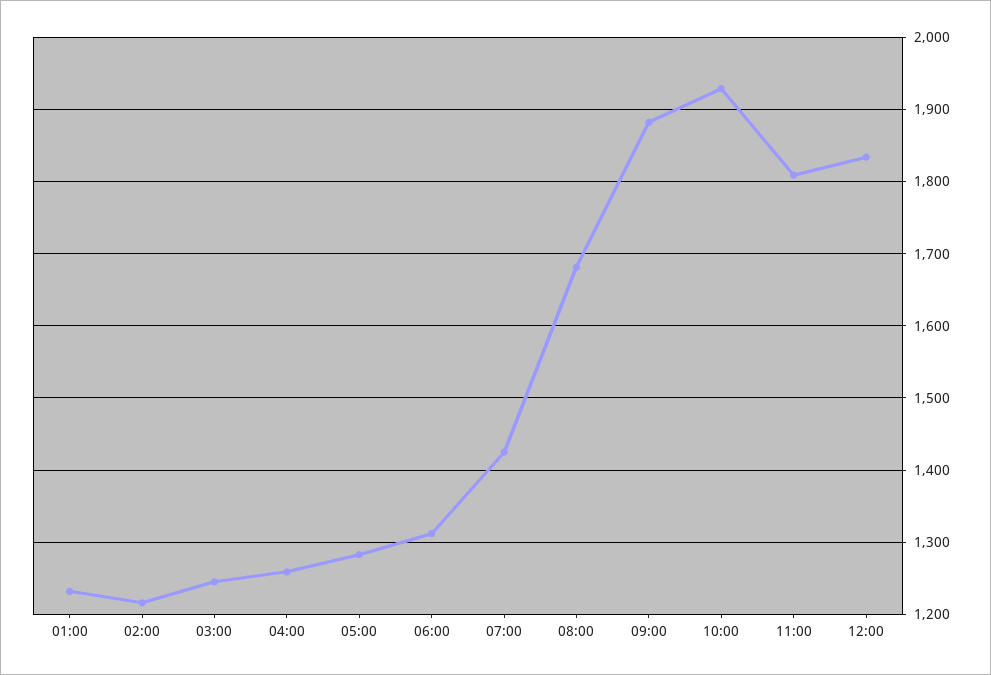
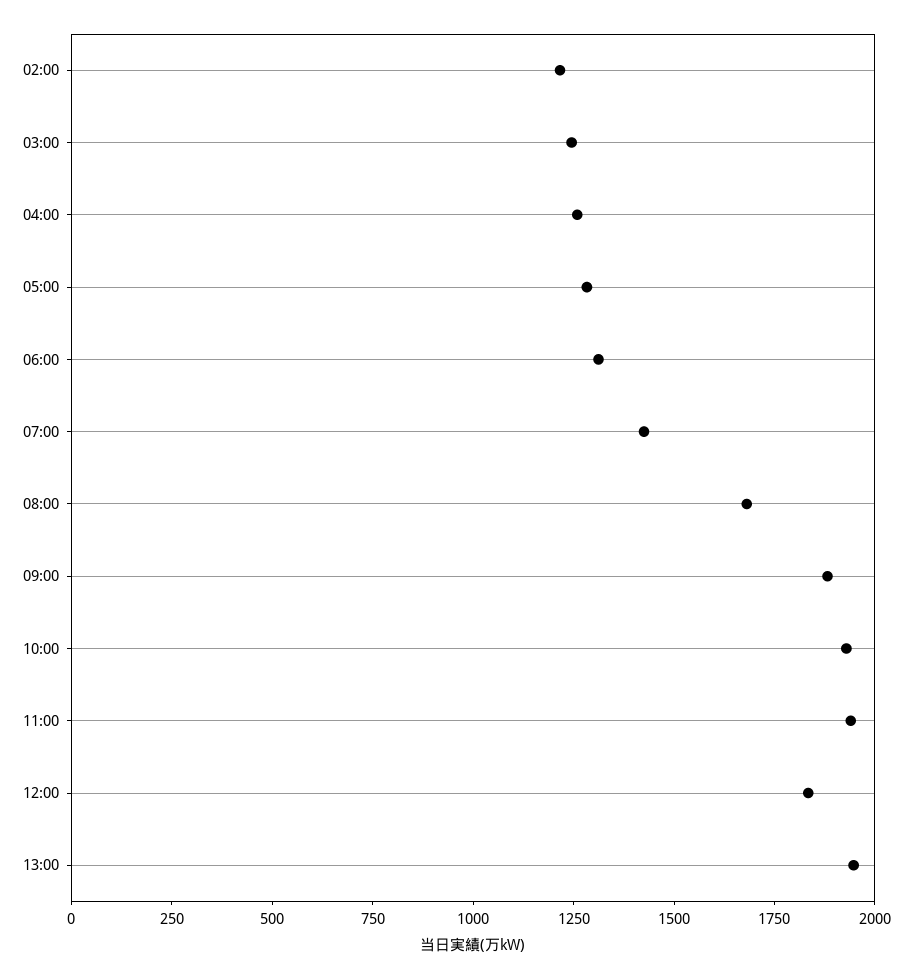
01:00: 1230 -> none
11:00: 1810 -> 1950
13:00: none -> 1950

